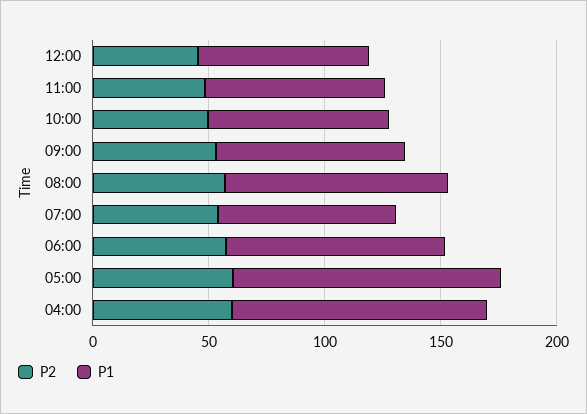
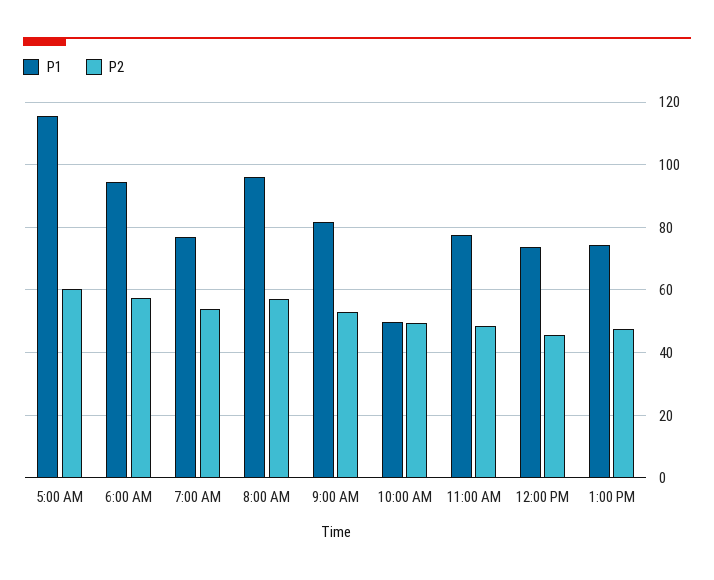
P1, 10:00: 80 -> 50
P2, 04:00: 60 -> none
P1, 04:00: 110 -> none
P1, 1:00 PM: none -> 74
P2, 1:00 PM: none -> 48

